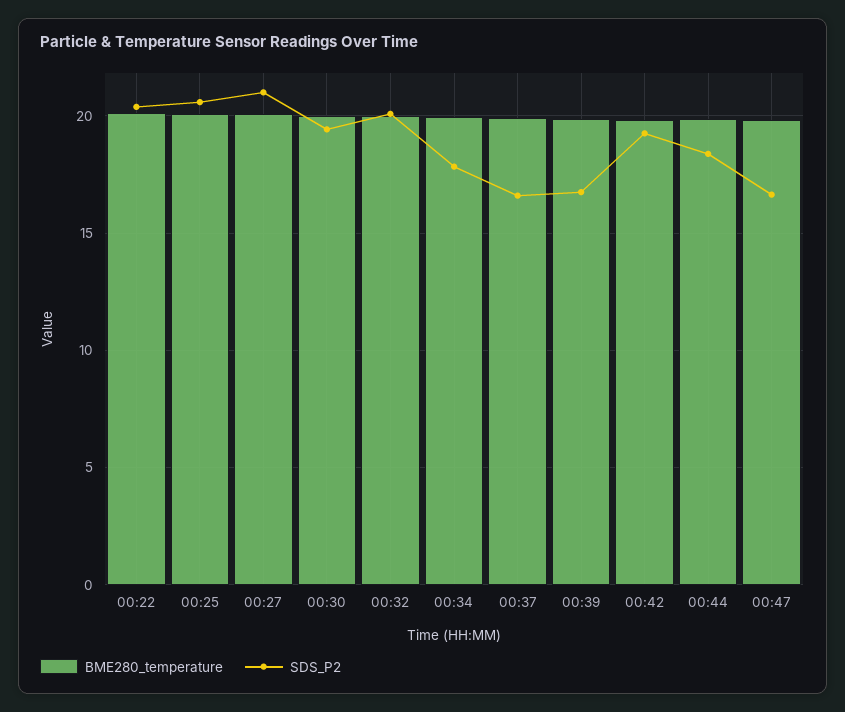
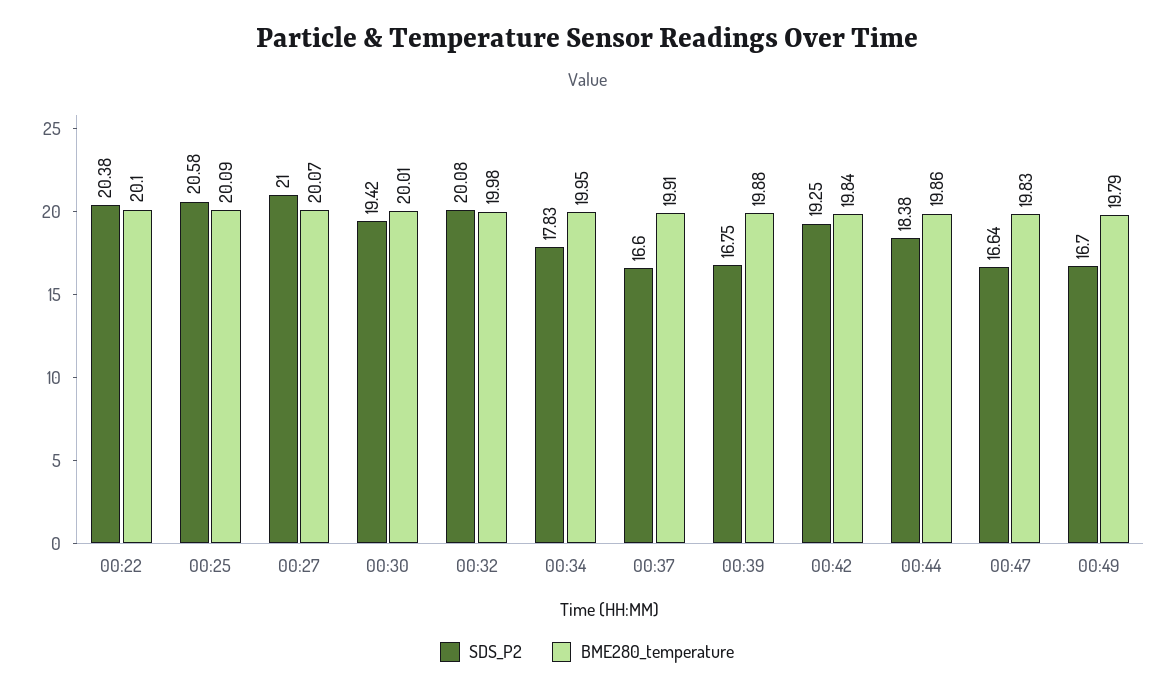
SDS_P2, 00:49: none -> 16.7
BME280_temperature, 00:49: none -> 19.79

